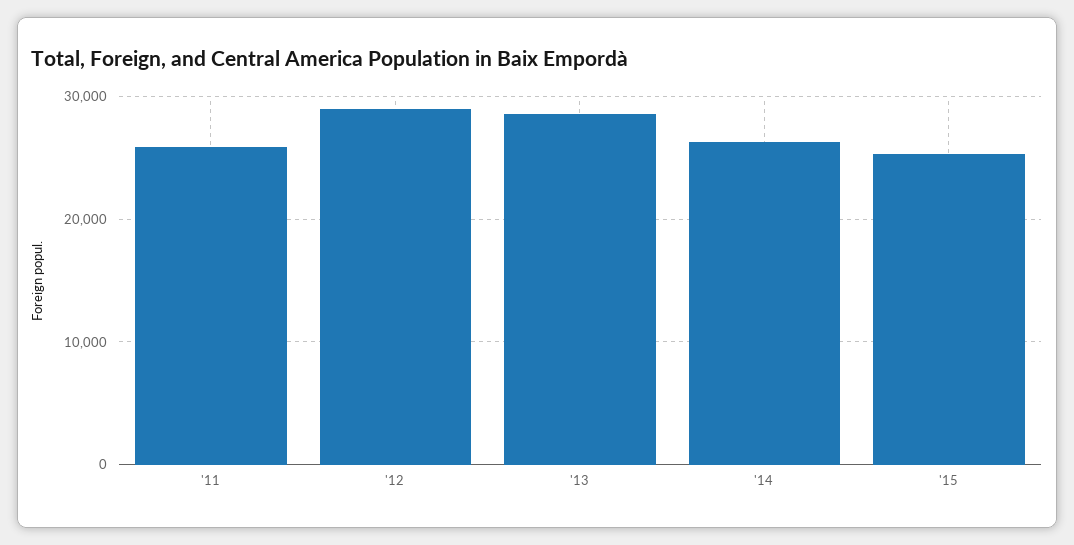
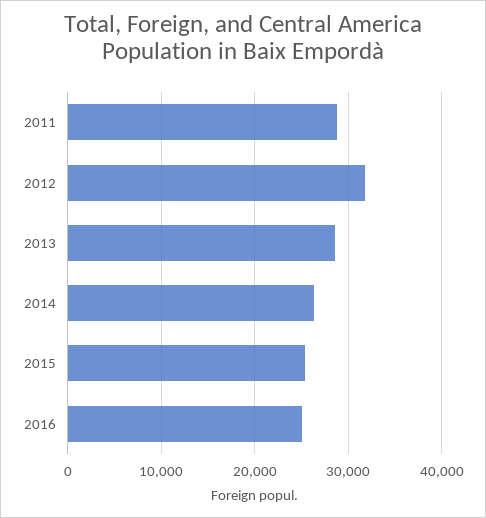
'11: 26000 -> 29000
'12: 29000 -> 32000
2016: none -> 25000

